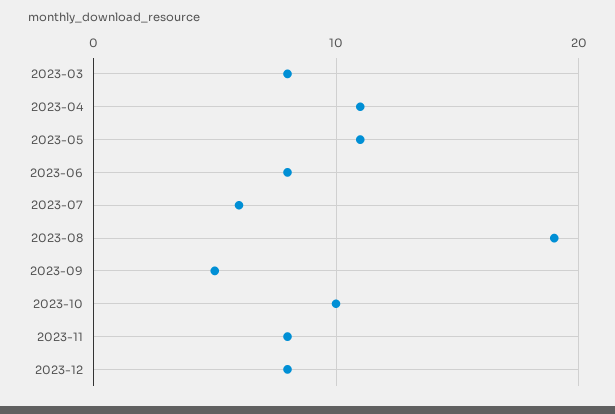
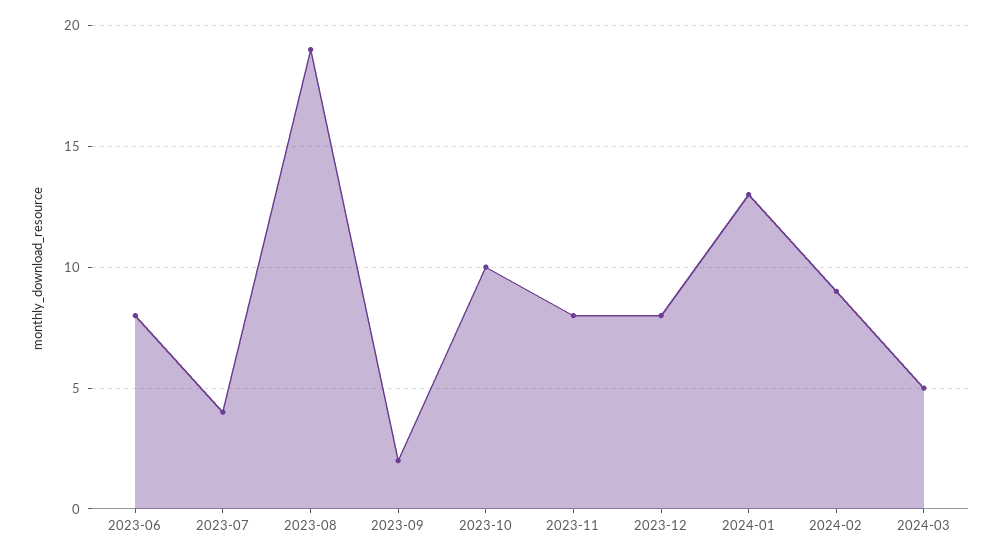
2023-03: 8 -> none
2023-04: 11 -> none
2023-05: 11 -> none
2023-07: 6 -> 4
2023-09: 5 -> 2
2024-01: none -> 13
2024-02: none -> 9
2024-03: none -> 5

